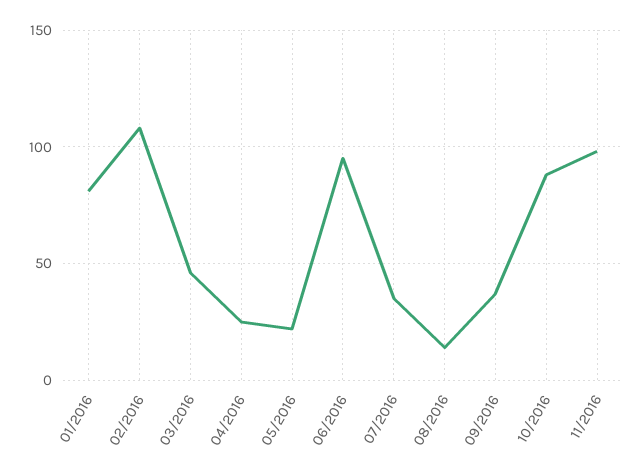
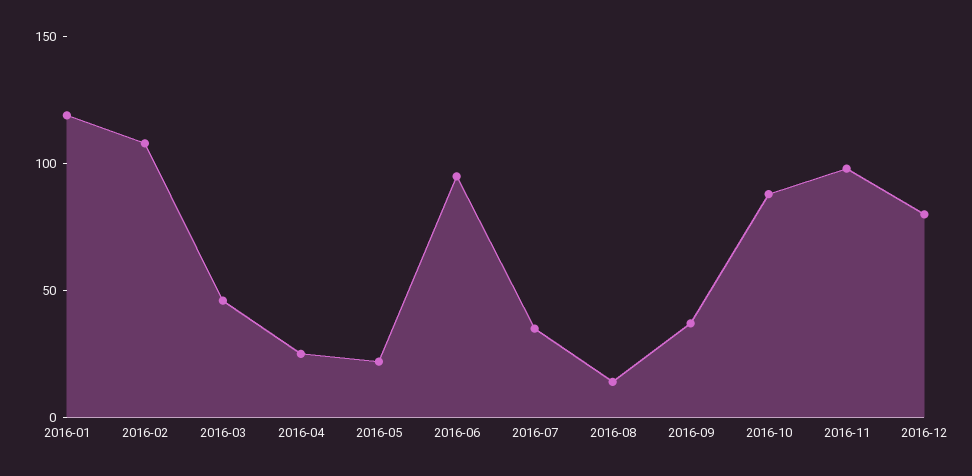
01/2016: 80 -> 120
2016-12: none -> 80

